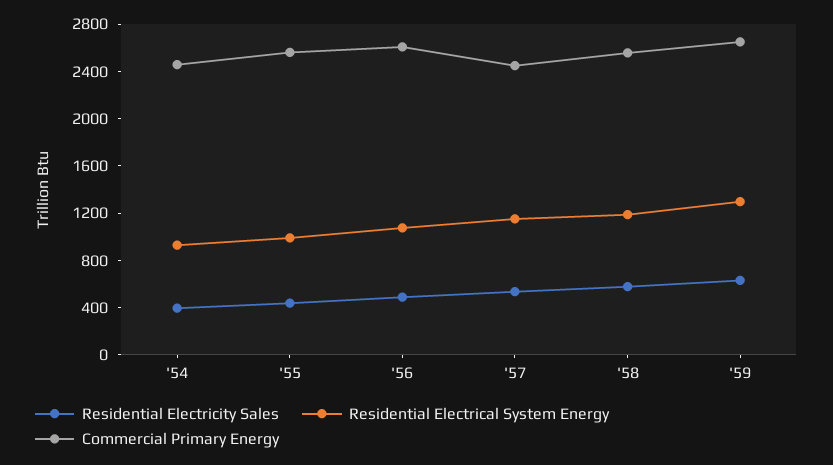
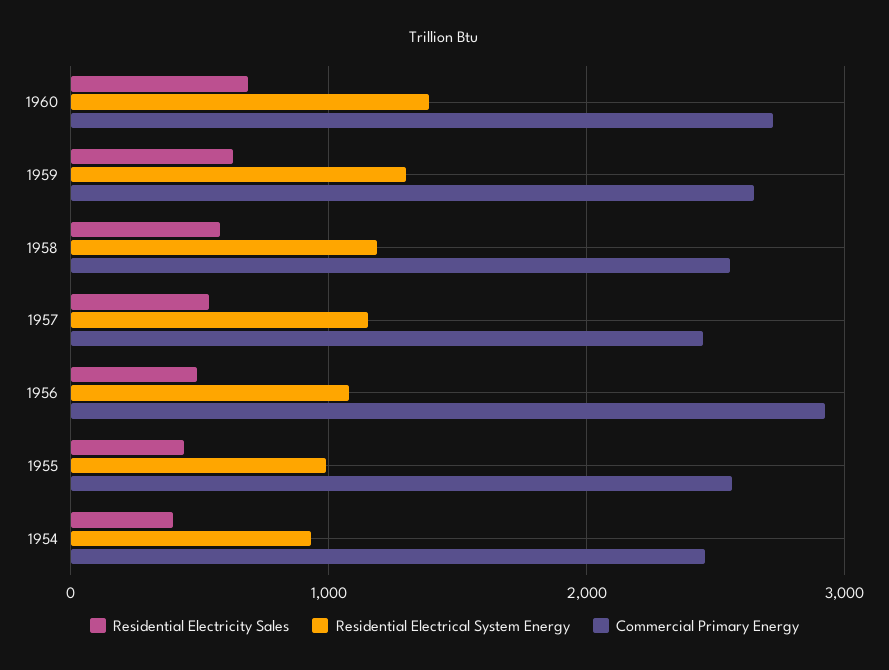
Commercial Primary Energy, '56: 2600 -> 2900
Residential Electricity Sales, 1960: none -> 700
Residential Electrical System Energy, 1960: none -> 1400
Commercial Primary Energy, 1960: none -> 2700

